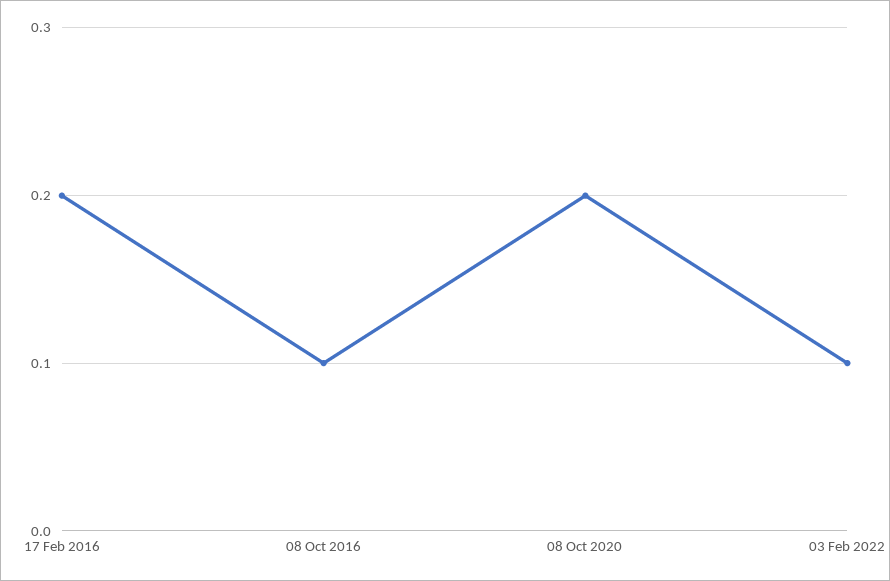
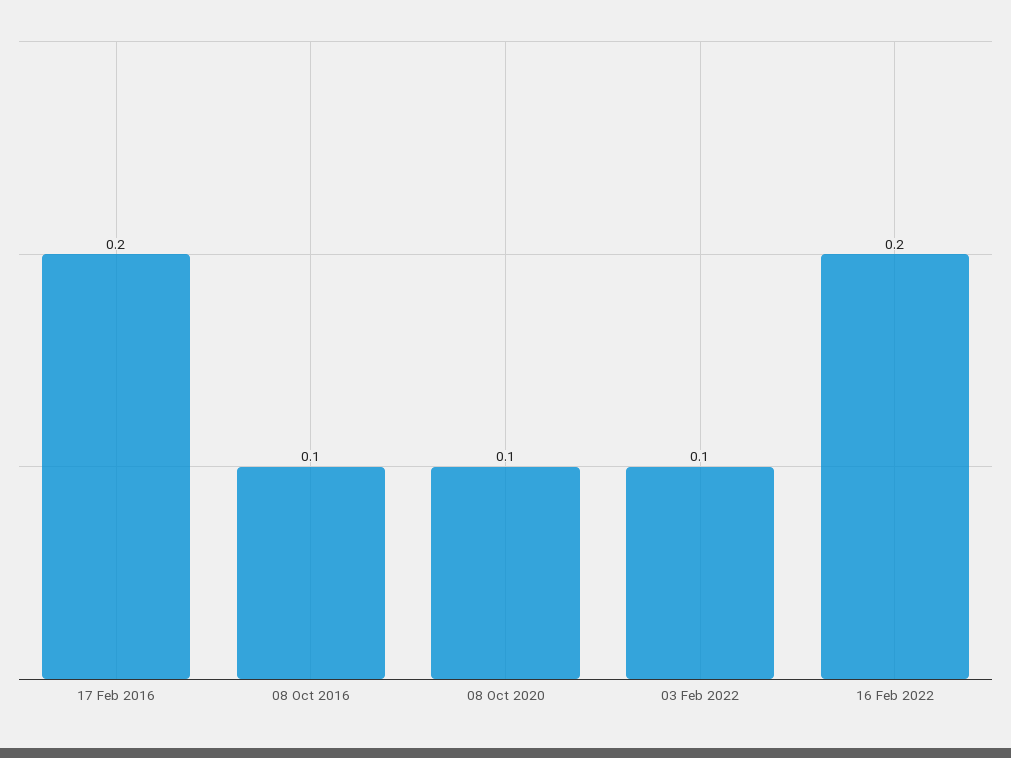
08 Oct 2020: 0.2 -> 0.1
16 Feb 2022: none -> 0.2

